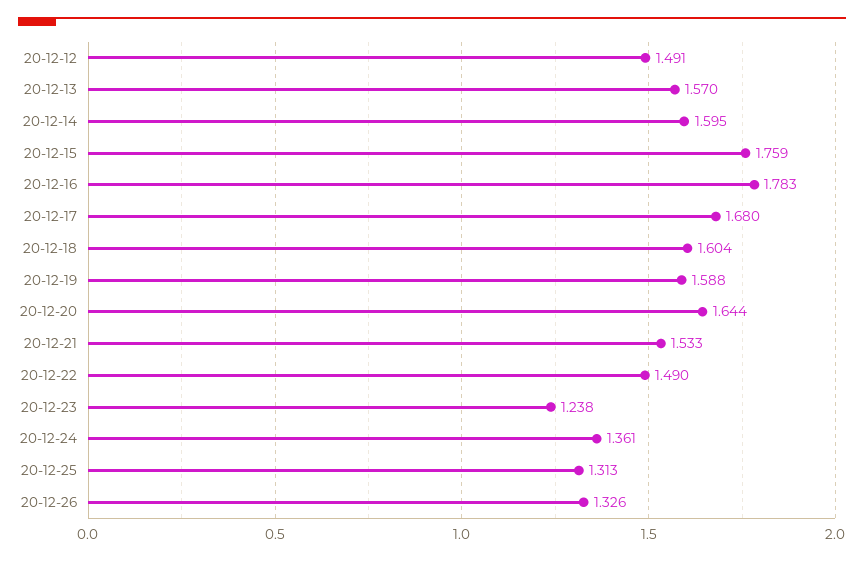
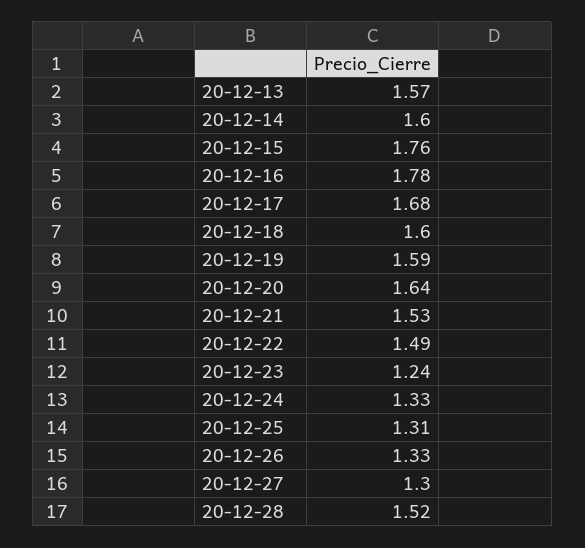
20-12-12: 1.491 -> none
20-12-24: 1.361 -> 1.33
20-12-27: none -> 1.3
20-12-28: none -> 1.52

